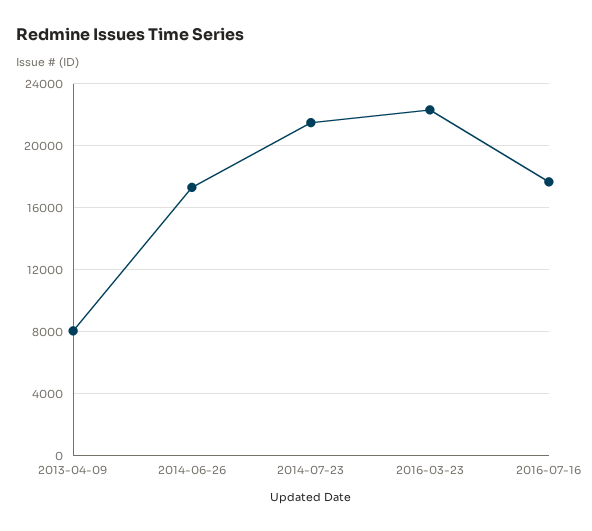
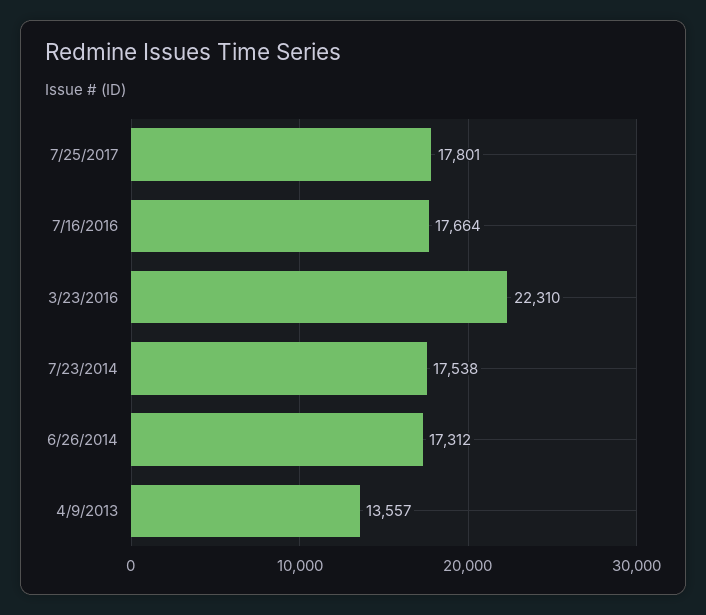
2013-04-09: 8000 -> 13557
2014-07-23: 21500 -> 17538
7/25/2017: none -> 17801

